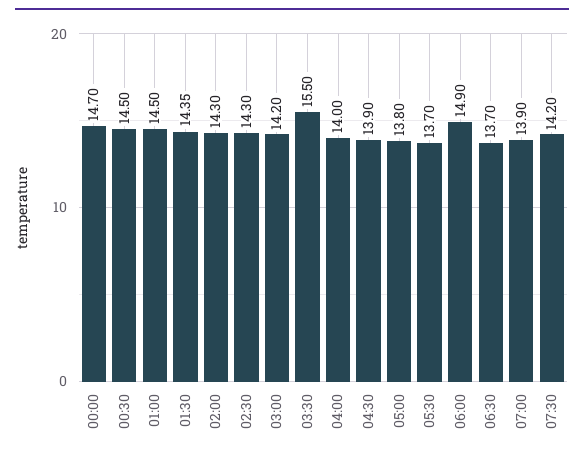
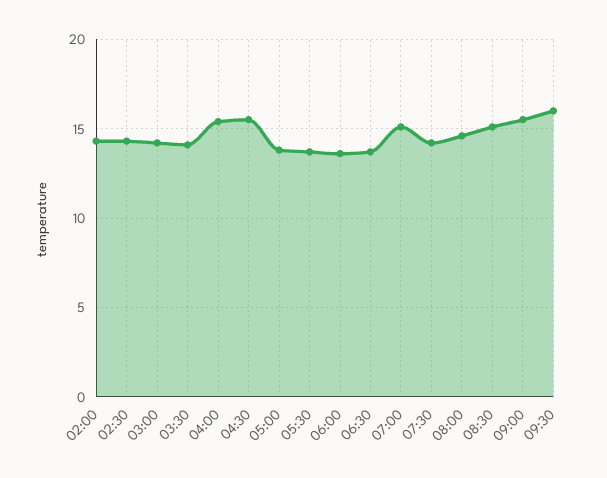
00:00: 14.7 -> none
00:30: 14.5 -> none
01:00: 14.5 -> none
01:30: 14.35 -> none
03:30: 15.5 -> 14
04:00: 14 -> 15.5
04:30: 13.9 -> 15.5
06:00: 14.9 -> 13.5
07:00: 13.9 -> 15
08:00: none -> 14.5
08:30: none -> 15
09:00: none -> 15.5
09:30: none -> 16

